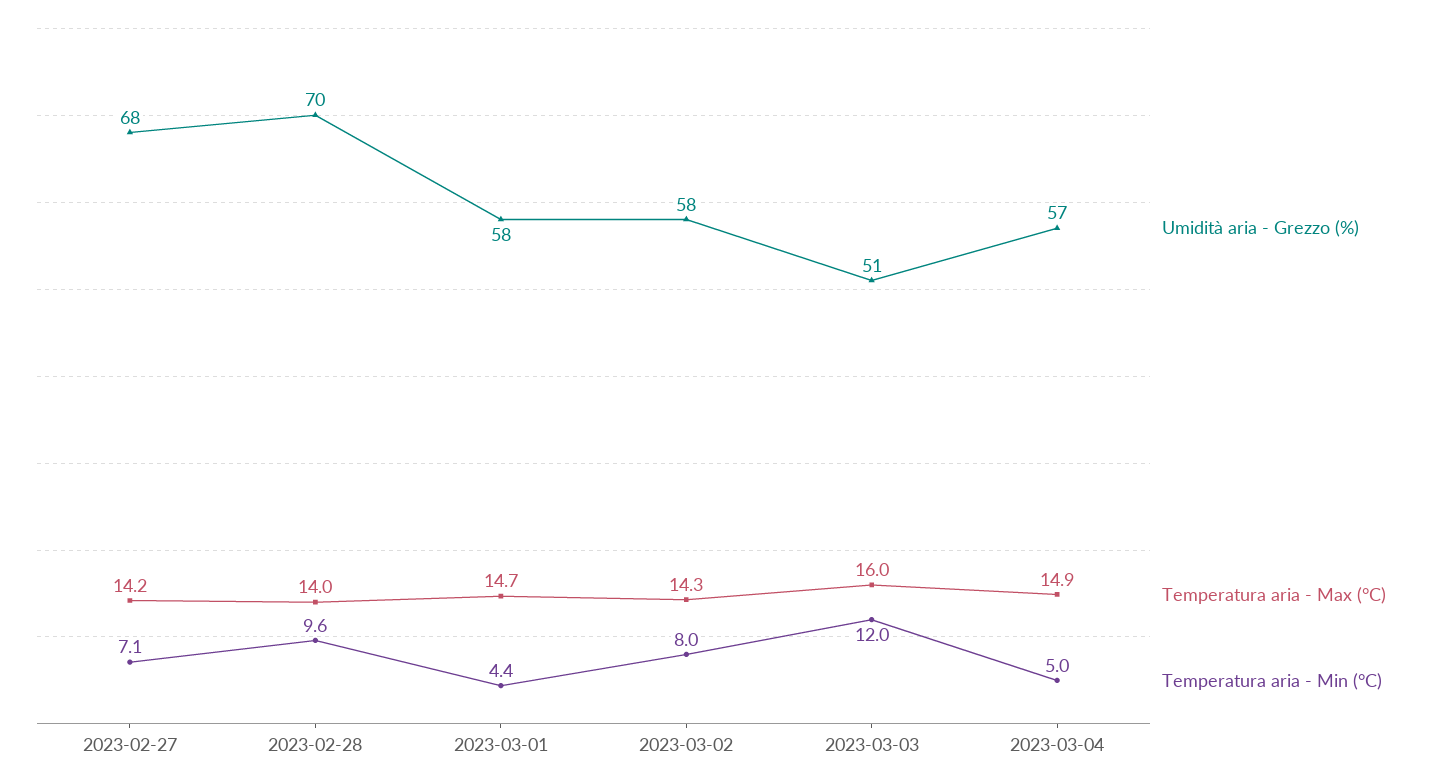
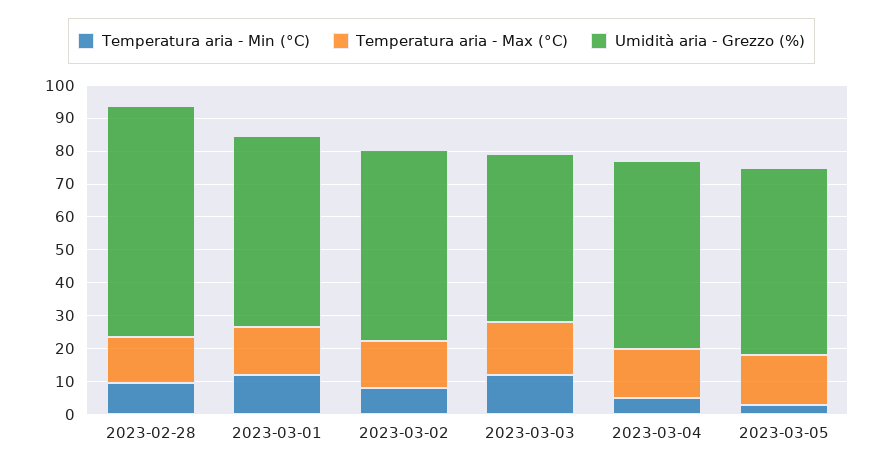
Umidità aria - Grezzo (%), 2023-02-27: 68 -> none
Temperatura aria - Max (°C), 2023-02-27: 14.2 -> none
Temperatura aria - Min (°C), 2023-02-27: 7.1 -> none
Temperatura aria - Min (°C), 2023-03-01: 4.4 -> 12.5
Temperatura aria - Min (°C), 2023-03-05: none -> 2.5
Temperatura aria - Max (°C), 2023-03-05: none -> 15
Umidità aria - Grezzo (%), 2023-03-05: none -> 57.5

